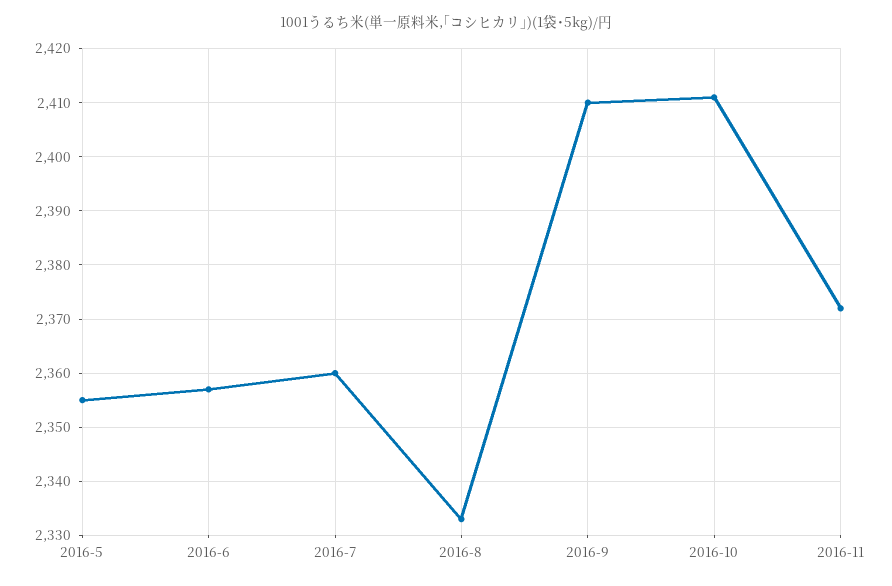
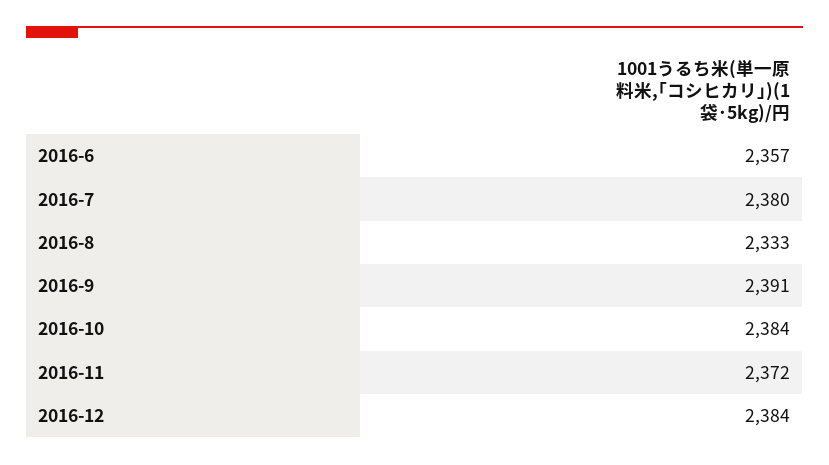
2016-5: 2355 -> none
2016-7: 2360 -> 2380
2016-9: 2410 -> 2391
2016-10: 2410 -> 2384
2016-12: none -> 2384

